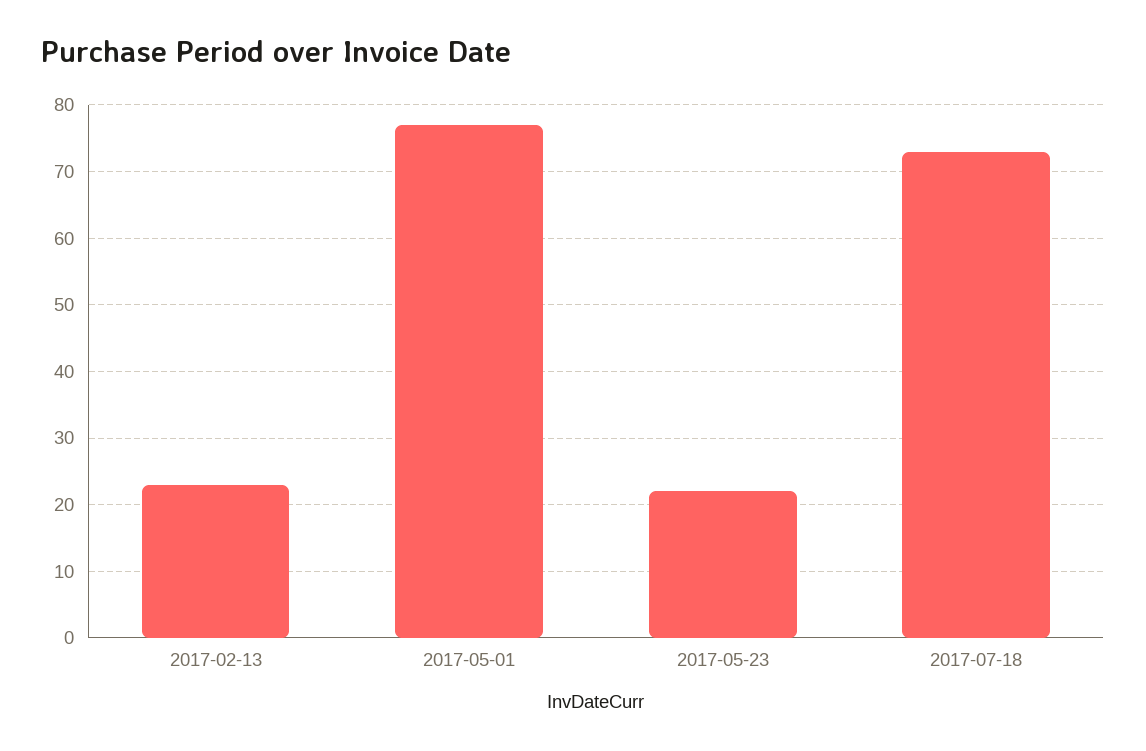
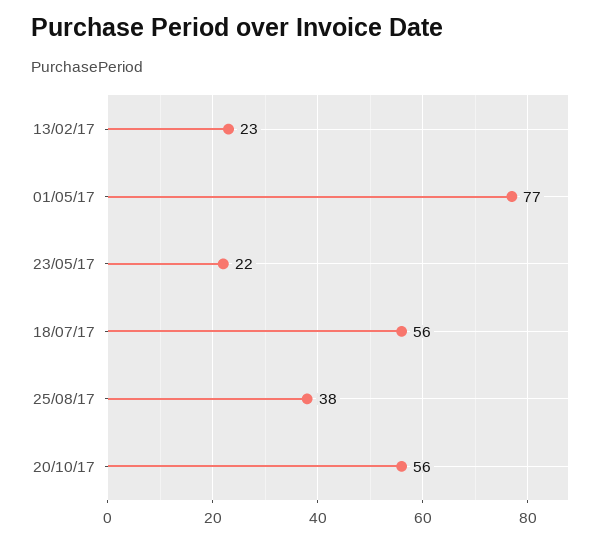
2017-07-18: 73 -> 56
25/08/17: none -> 38
20/10/17: none -> 56

